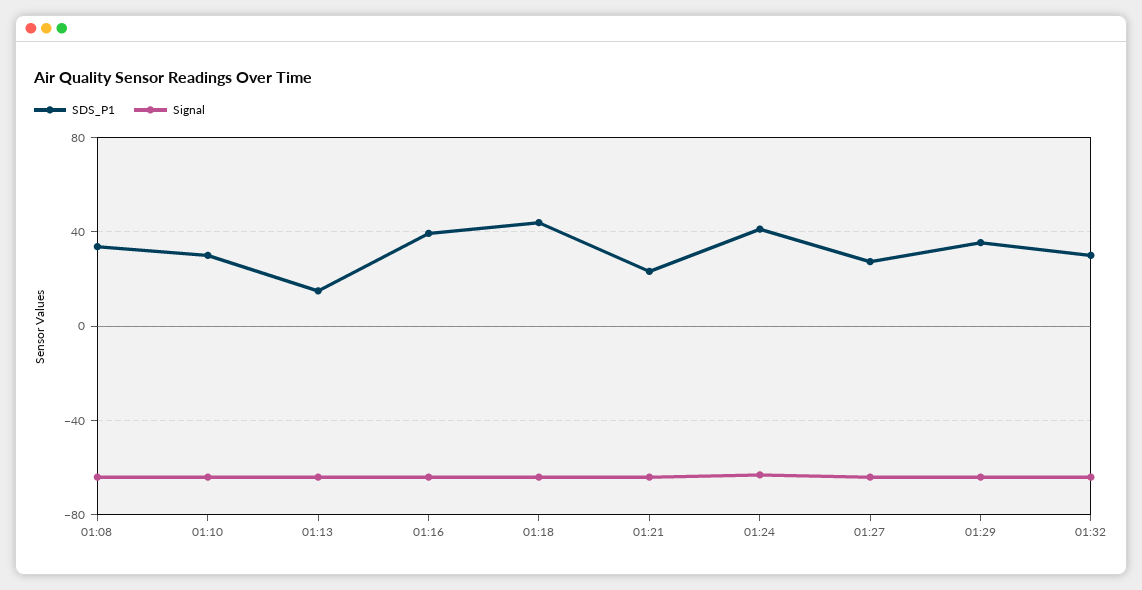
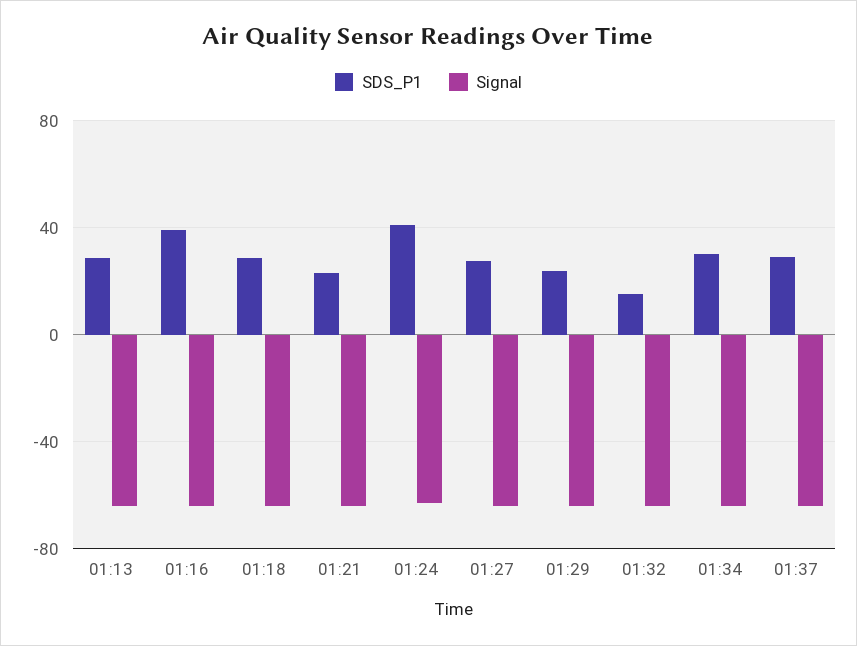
SDS_P1, 01:08: 35 -> none
Signal, 01:08: -65 -> none
SDS_P1, 01:10: 30 -> none
Signal, 01:10: -65 -> none
SDS_P1, 01:13: 15 -> 30
SDS_P1, 01:18: 45 -> 30
SDS_P1, 01:29: 35 -> 25
SDS_P1, 01:32: 30 -> 15
SDS_P1, 01:34: none -> 30
Signal, 01:34: none -> -65
SDS_P1, 01:37: none -> 30
Signal, 01:37: none -> -65

